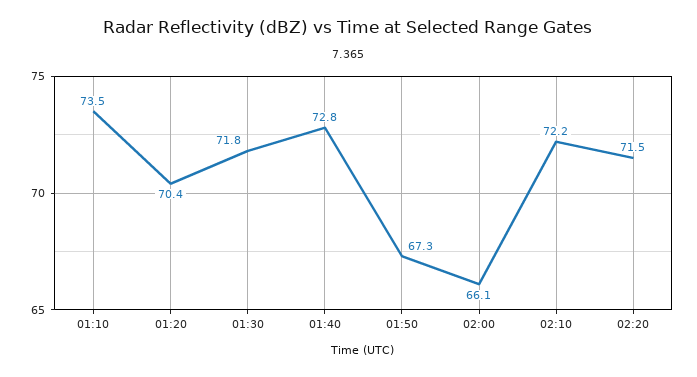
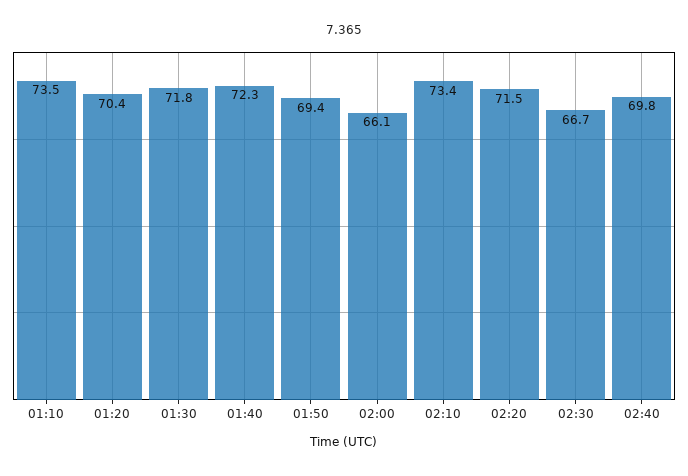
01:40: 72.8 -> 72.3
01:50: 67.3 -> 69.4
02:10: 72.2 -> 73.4
02:30: none -> 66.7
02:40: none -> 69.8

